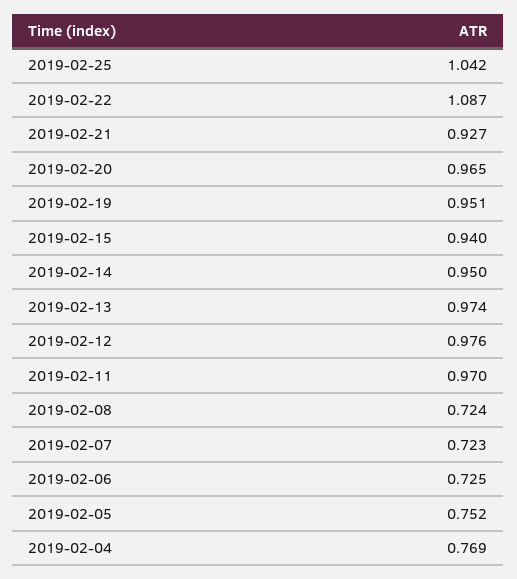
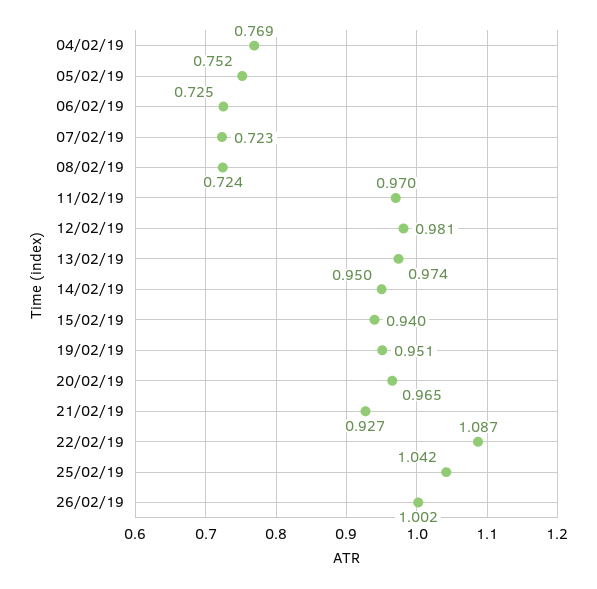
2019-02-12: 0.976 -> 0.981
26/02/19: none -> 1.002

